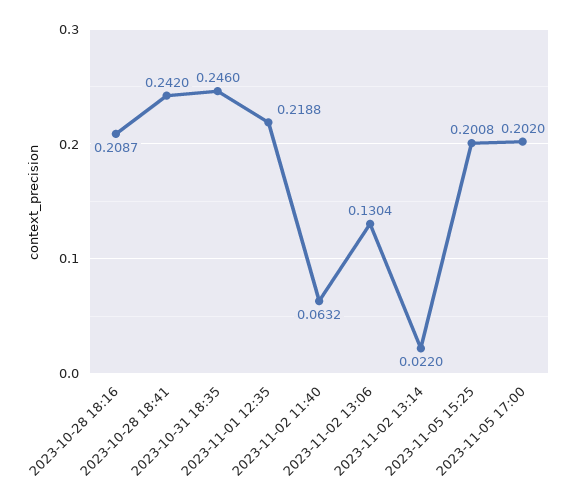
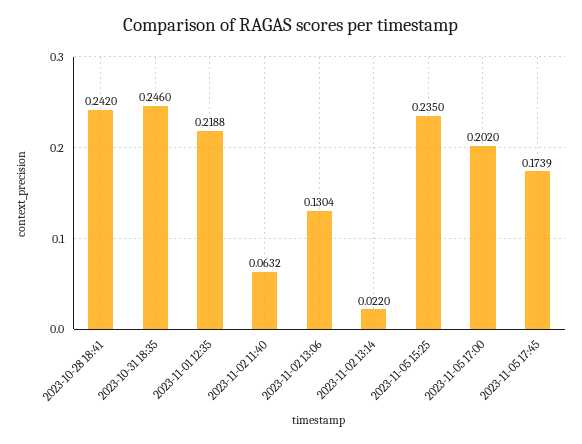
2023-10-28 18:16: 0.2087 -> none
2023-11-05 15:25: 0.2008 -> 0.235
2023-11-05 17:45: none -> 0.1739

